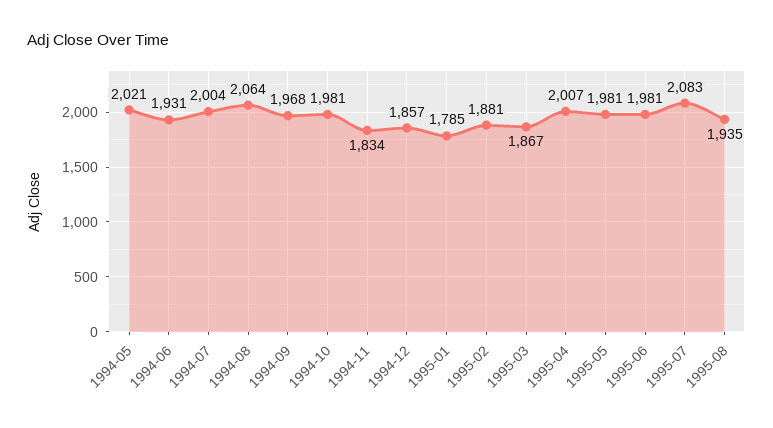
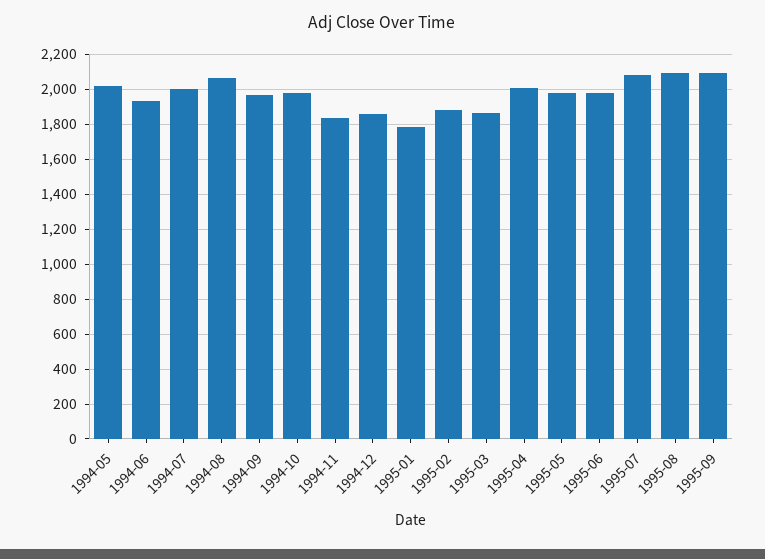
1995-08: 1935 -> 2100
1995-09: none -> 2100

